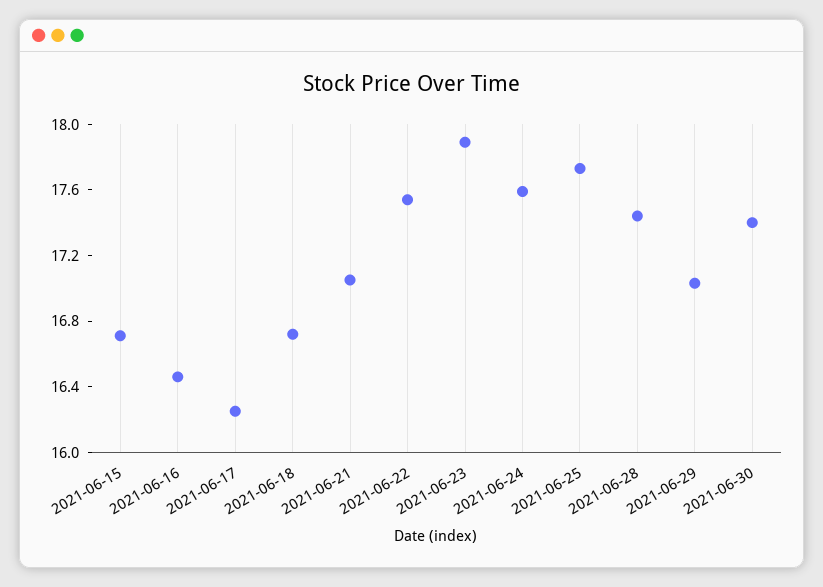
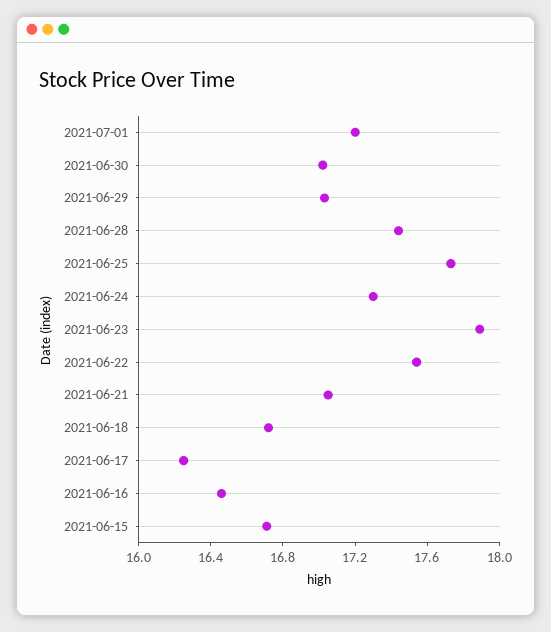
2021-06-24: 17.6 -> 17.3
2021-06-30: 17.4 -> 17
2021-07-01: none -> 17.2

